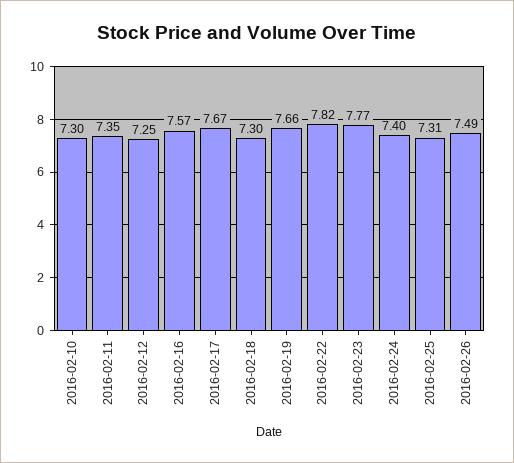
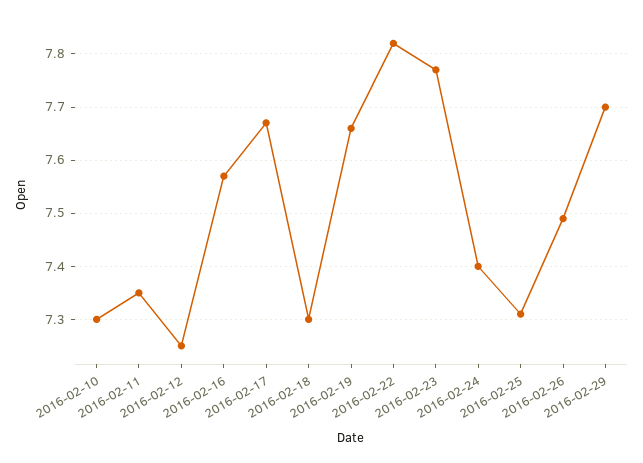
2016-02-29: none -> 7.7

